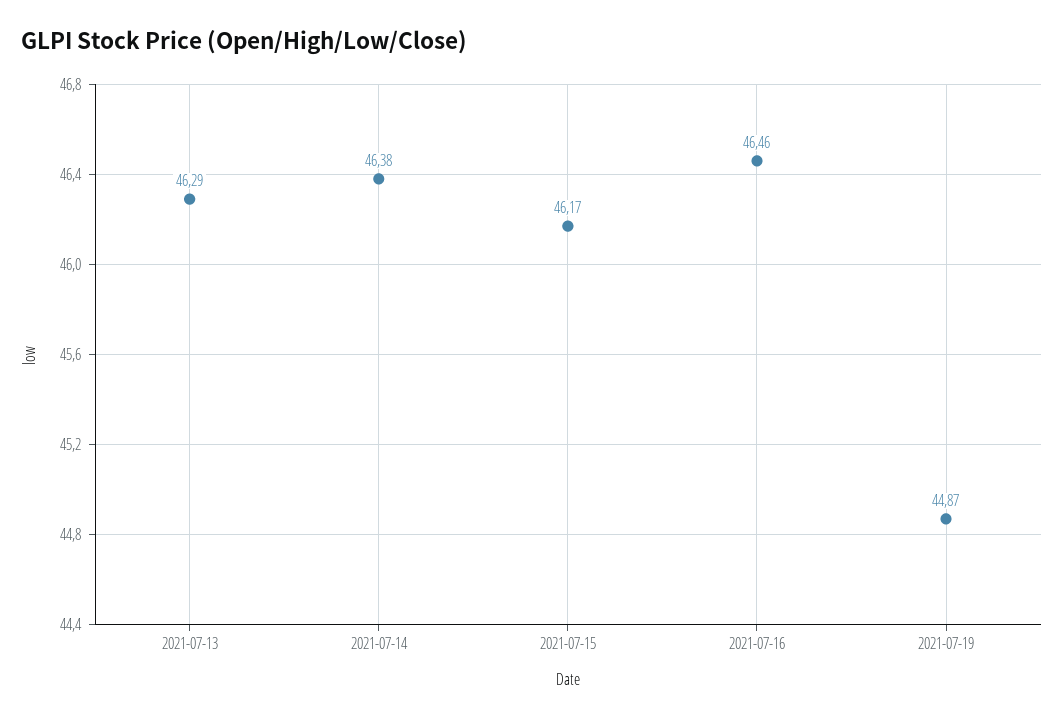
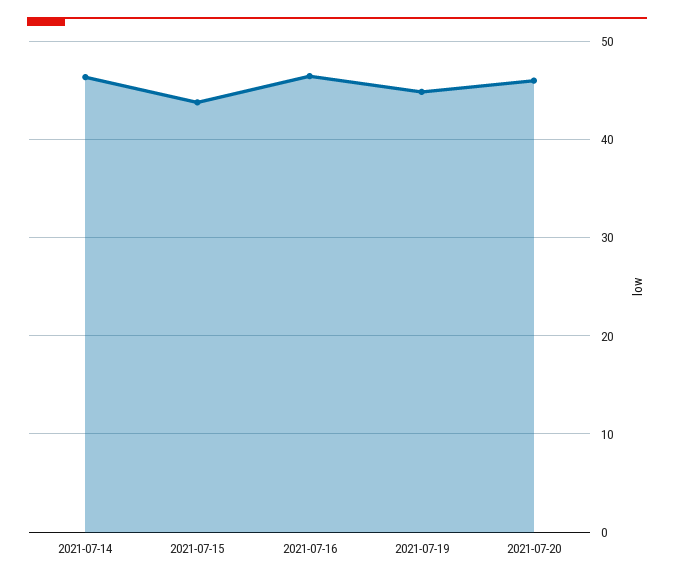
2021-07-13: 46.29 -> none
2021-07-15: 46.17 -> 44
2021-07-20: none -> 46

